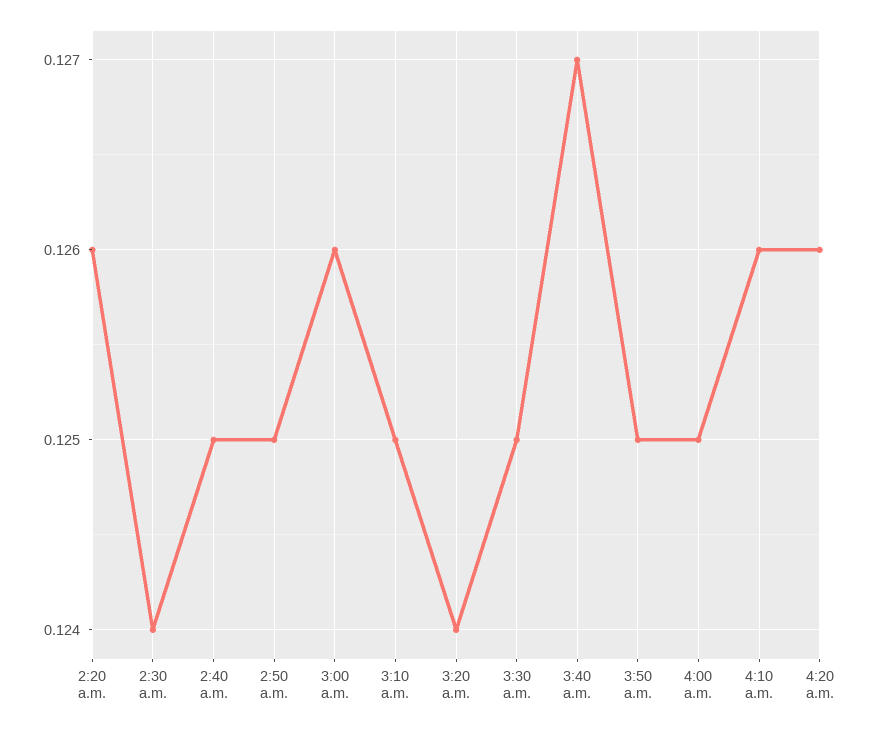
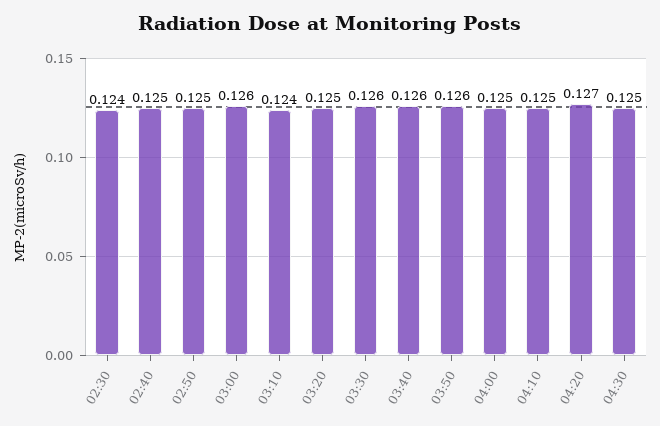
2:20 a.m.: 0.126 -> none
3:10 a.m.: 0.125 -> 0.124
3:20 a.m.: 0.124 -> 0.125
3:30 a.m.: 0.125 -> 0.126
3:40 a.m.: 0.127 -> 0.126
3:50 a.m.: 0.125 -> 0.126
4:10 a.m.: 0.126 -> 0.125
4:20 a.m.: 0.126 -> 0.127
04:30: none -> 0.125

